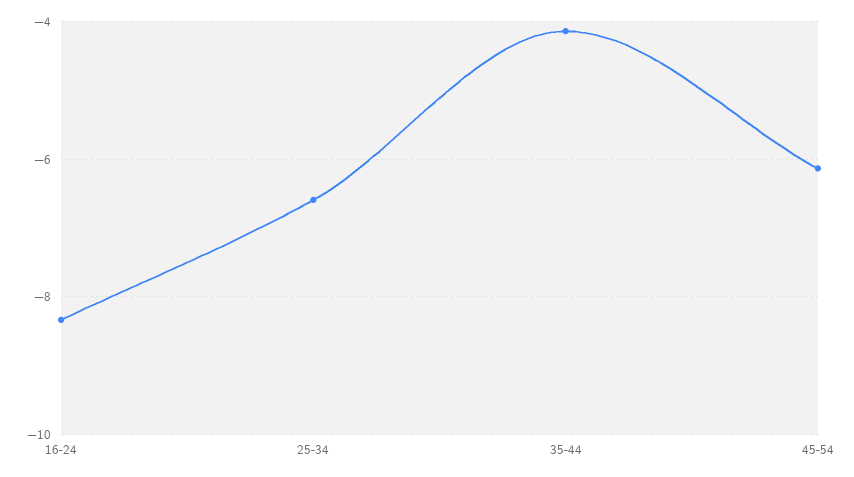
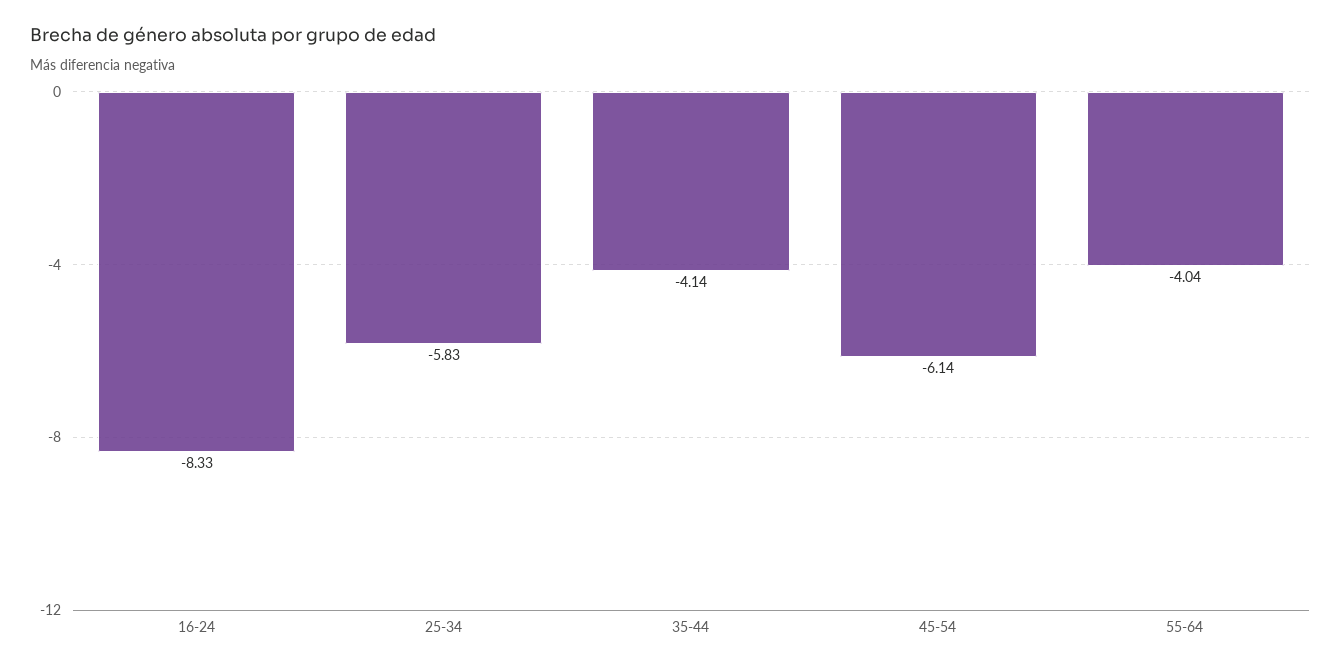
25-34: -6.6 -> -5.83
55-64: none -> -4.04

